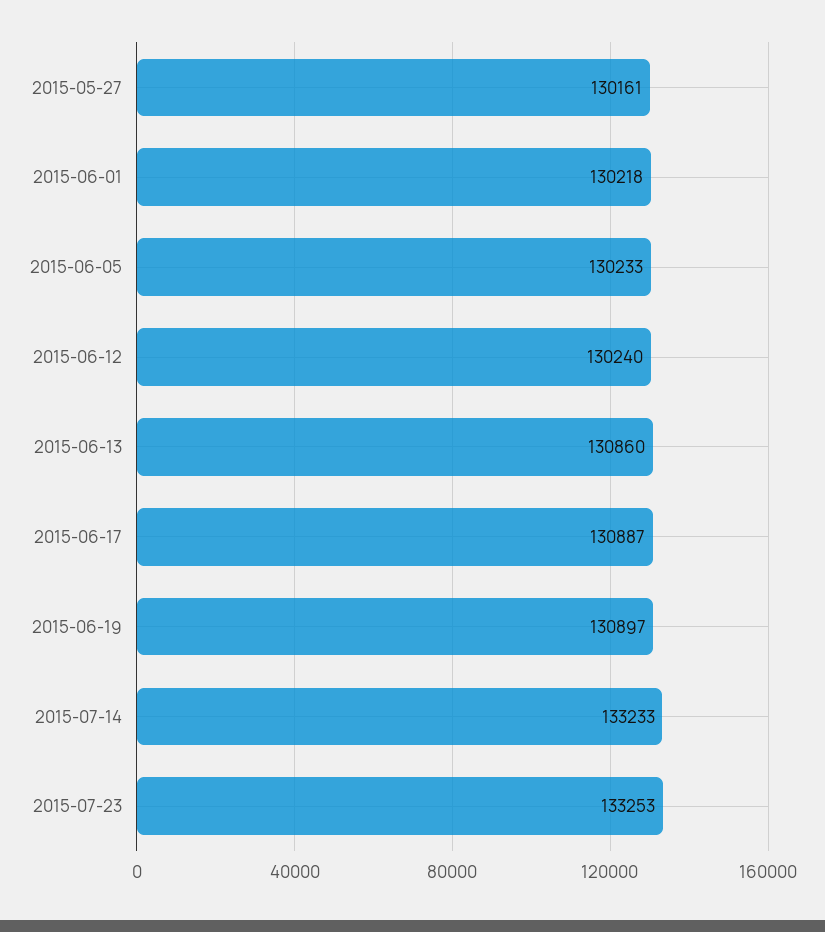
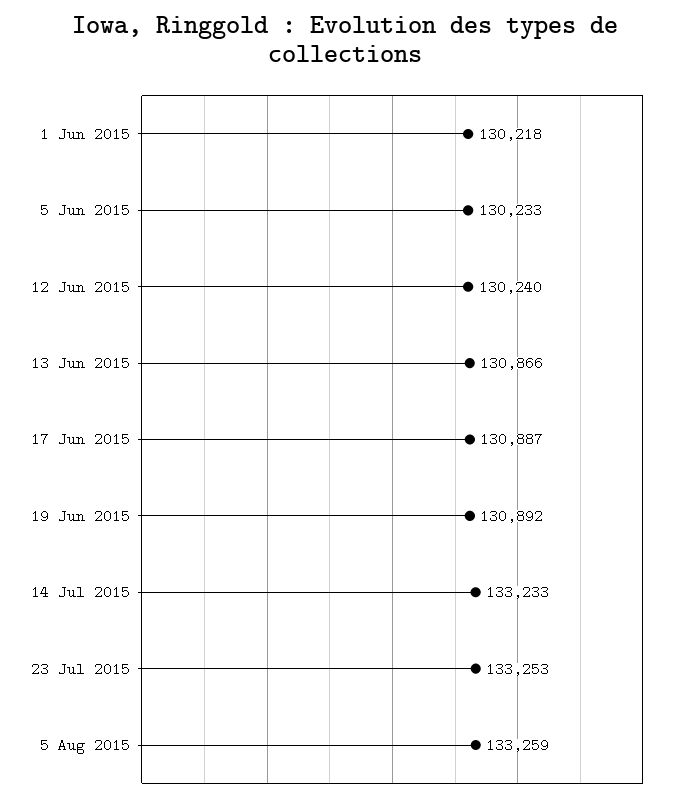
2015-05-27: 130161 -> none
2015-06-13: 130860 -> 130866
2015-06-19: 130897 -> 130892
5 Aug 2015: none -> 133259

